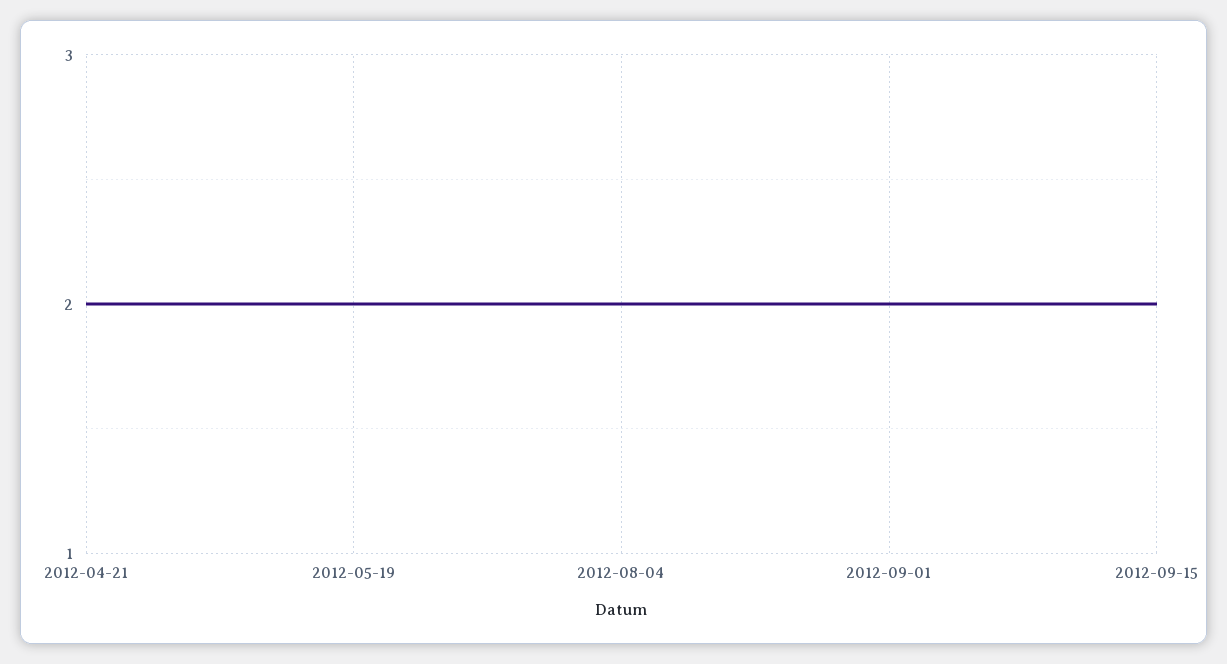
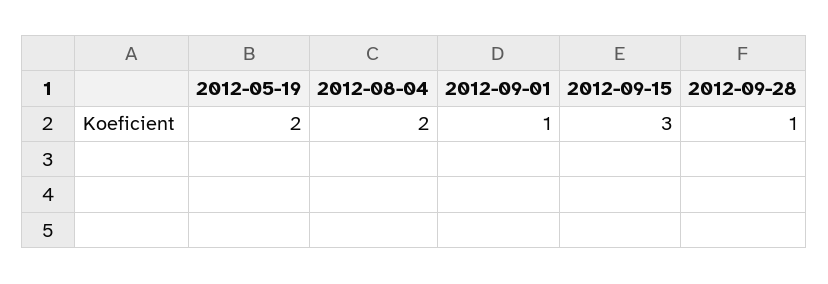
2012-04-21: 2 -> none
2012-09-01: 2 -> 1
2012-09-15: 2 -> 3
2012-09-28: none -> 1

